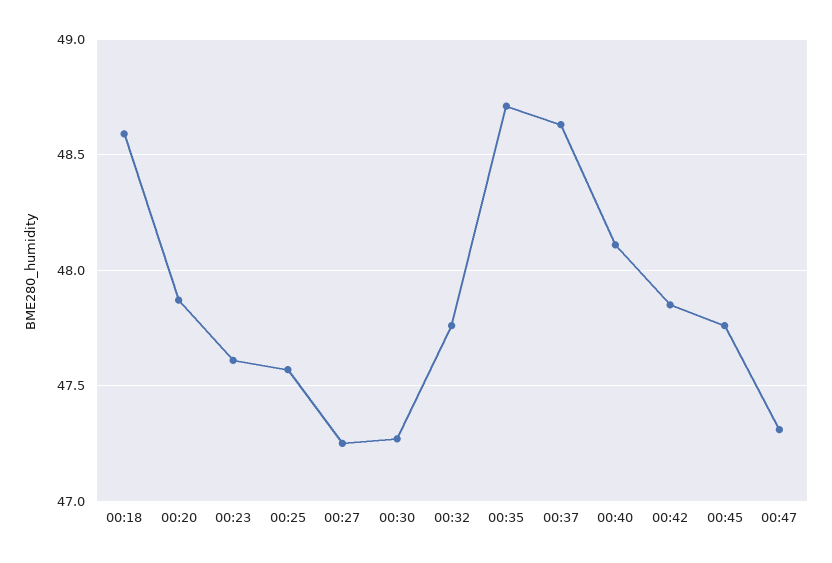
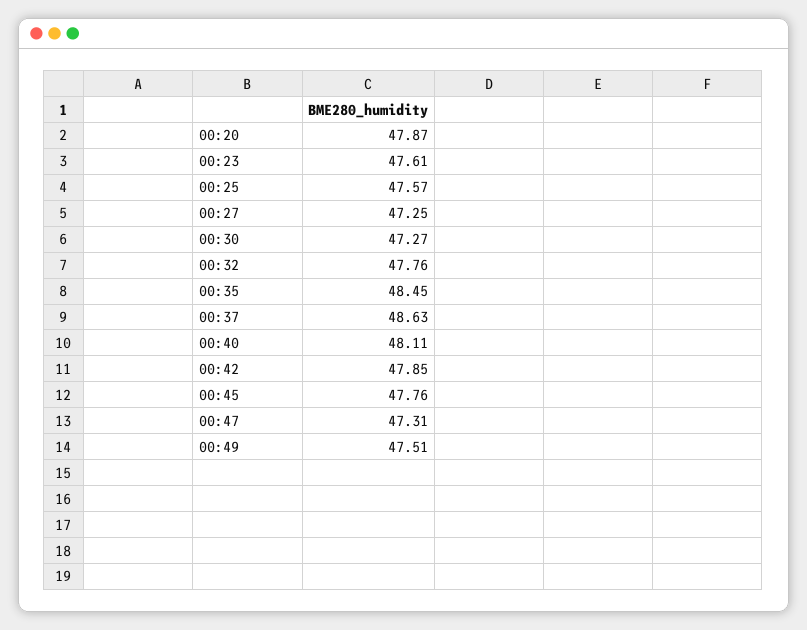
00:18: 48.6 -> none
00:35: 48.7 -> 48.45
00:49: none -> 47.51

